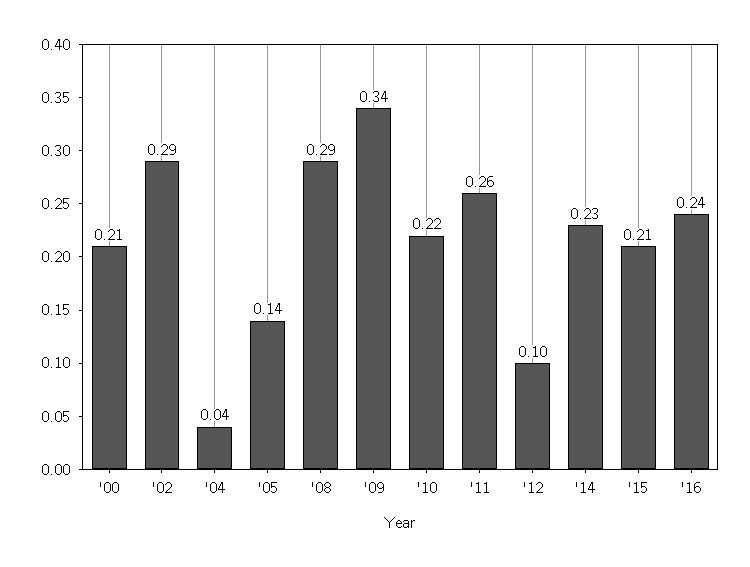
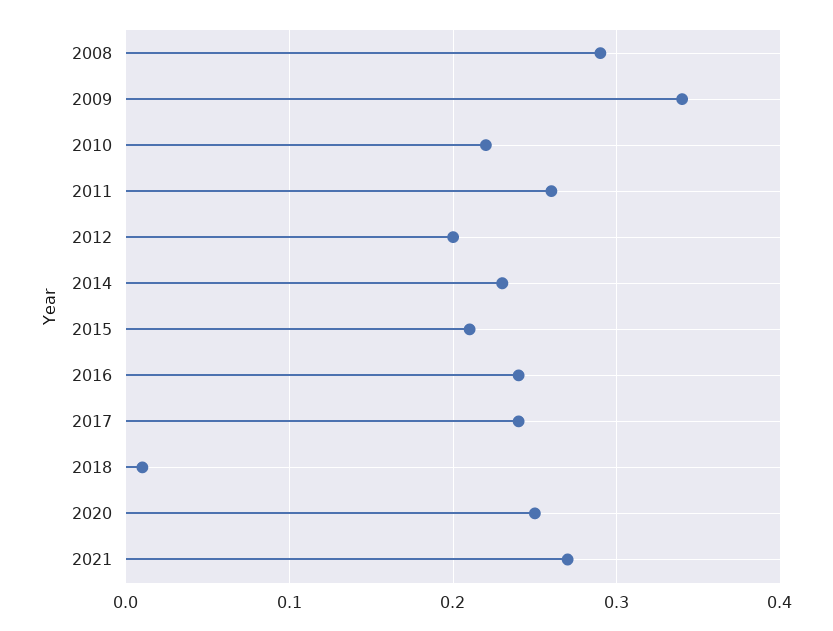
'00: 0.21 -> none
'02: 0.29 -> none
'04: 0.04 -> none
'05: 0.14 -> none
'12: 0.1 -> 0.2
2017: none -> 0.24
2018: none -> 0.01
2020: none -> 0.25
2021: none -> 0.27

